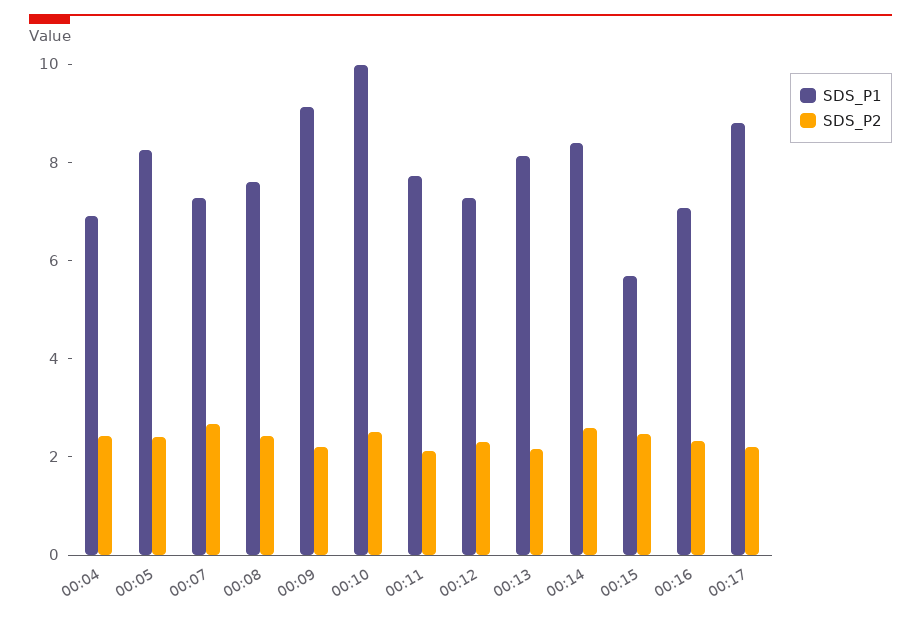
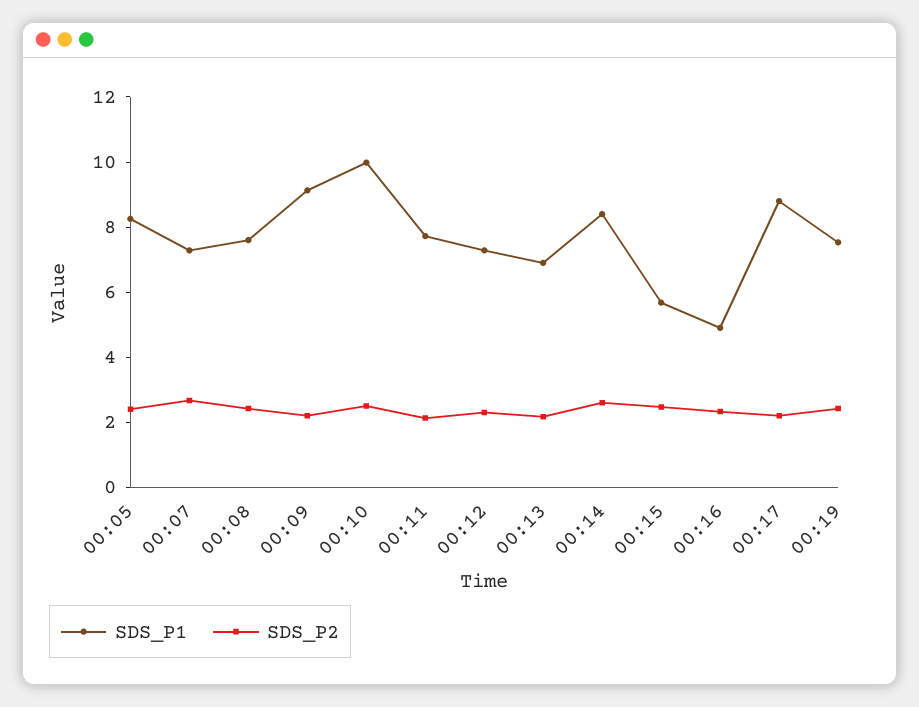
SDS_P1, 00:04: 7 -> none
SDS_P2, 00:04: 2.5 -> none
SDS_P1, 00:13: 8 -> 7
SDS_P1, 00:16: 7 -> 5
SDS_P1, 00:19: none -> 7.5
SDS_P2, 00:19: none -> 2.5

